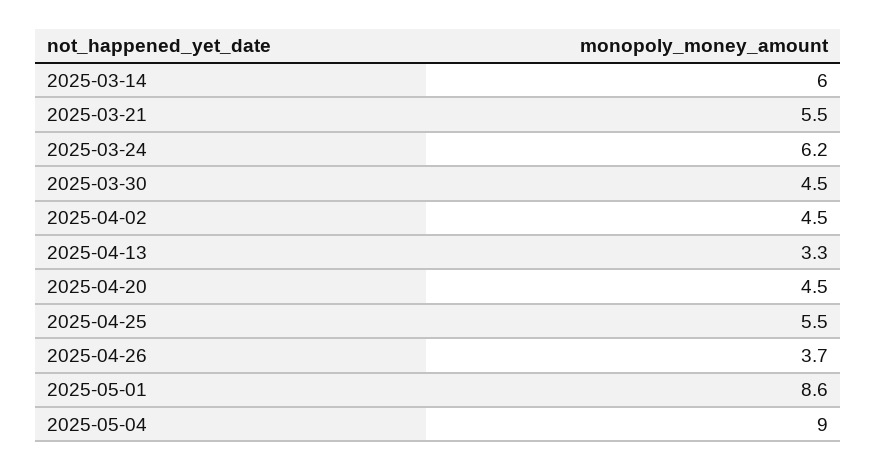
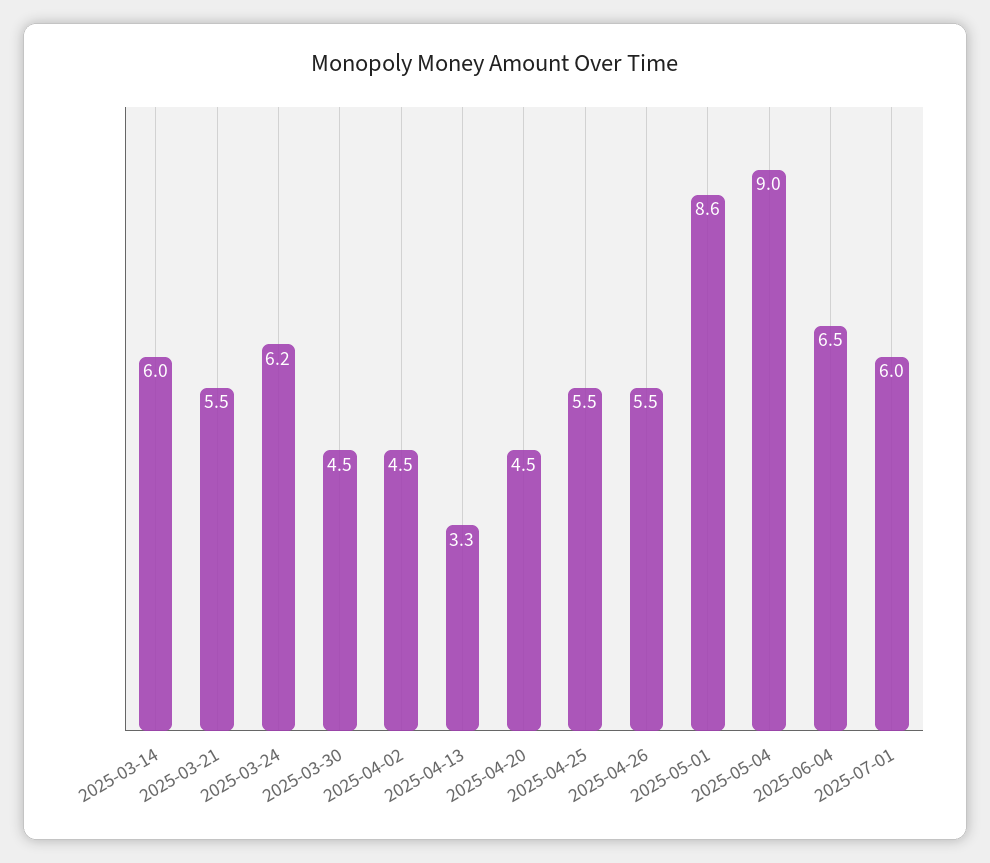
2025-04-26: 3.7 -> 5.5
2025-06-04: none -> 6.5
2025-07-01: none -> 6

